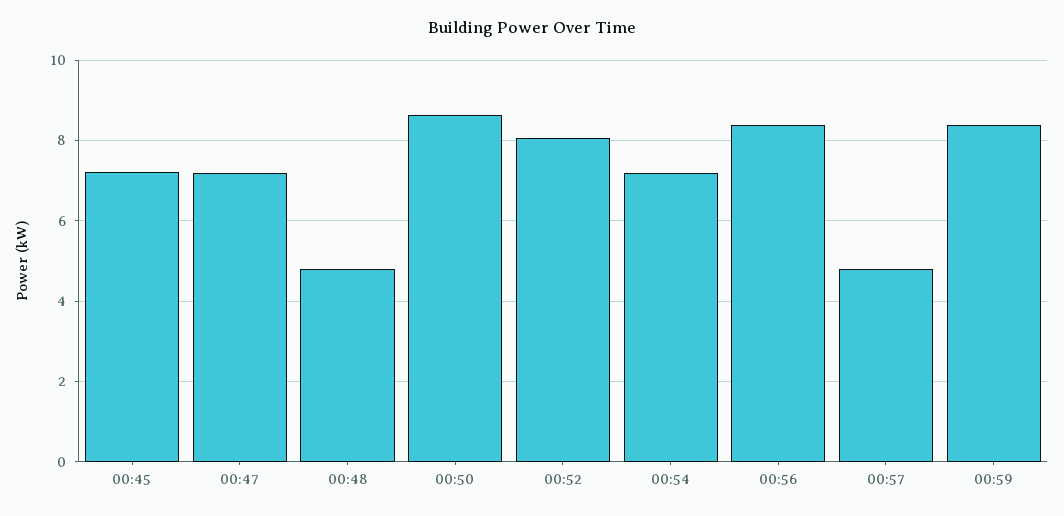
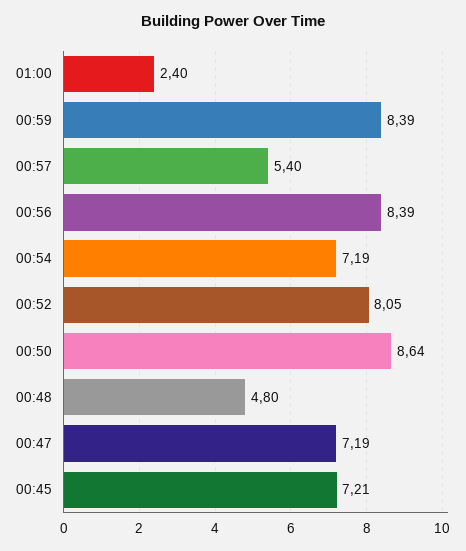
00:57: 4.8 -> 5.4
01:00: none -> 2.4

